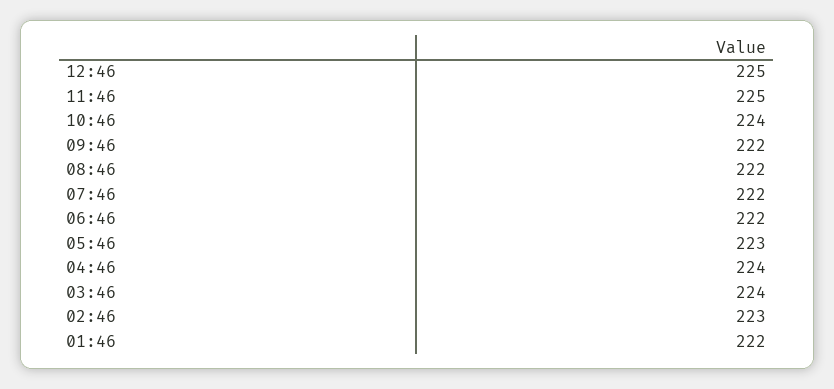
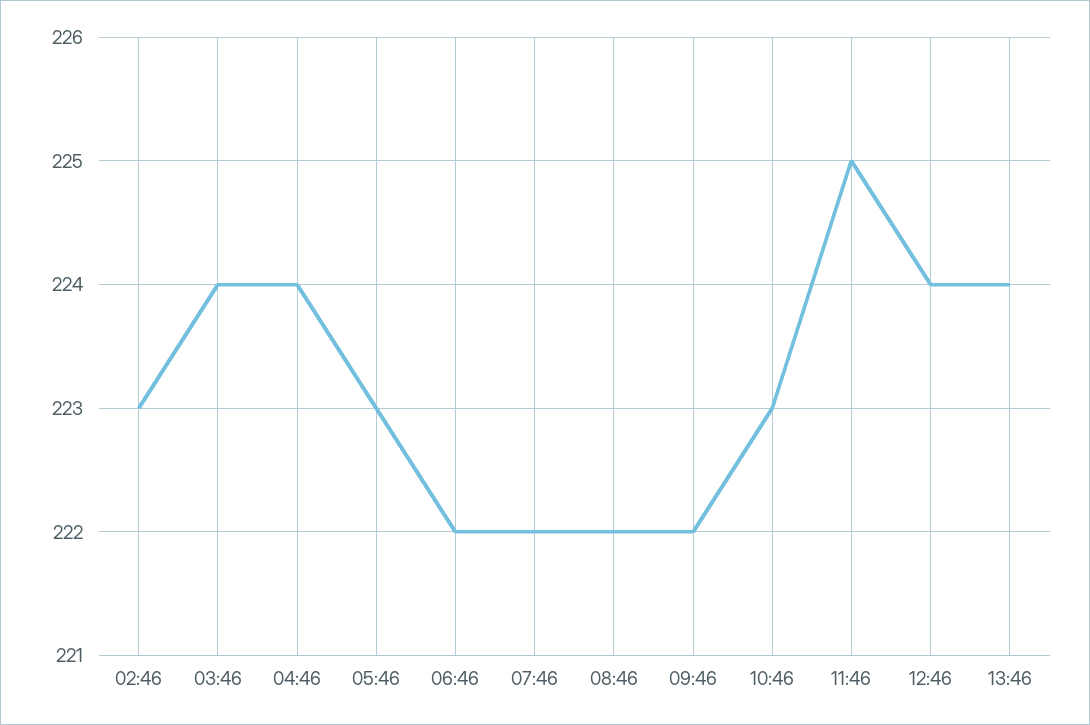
12:46: 225 -> 224
10:46: 224 -> 223
01:46: 222 -> none
13:46: none -> 224

